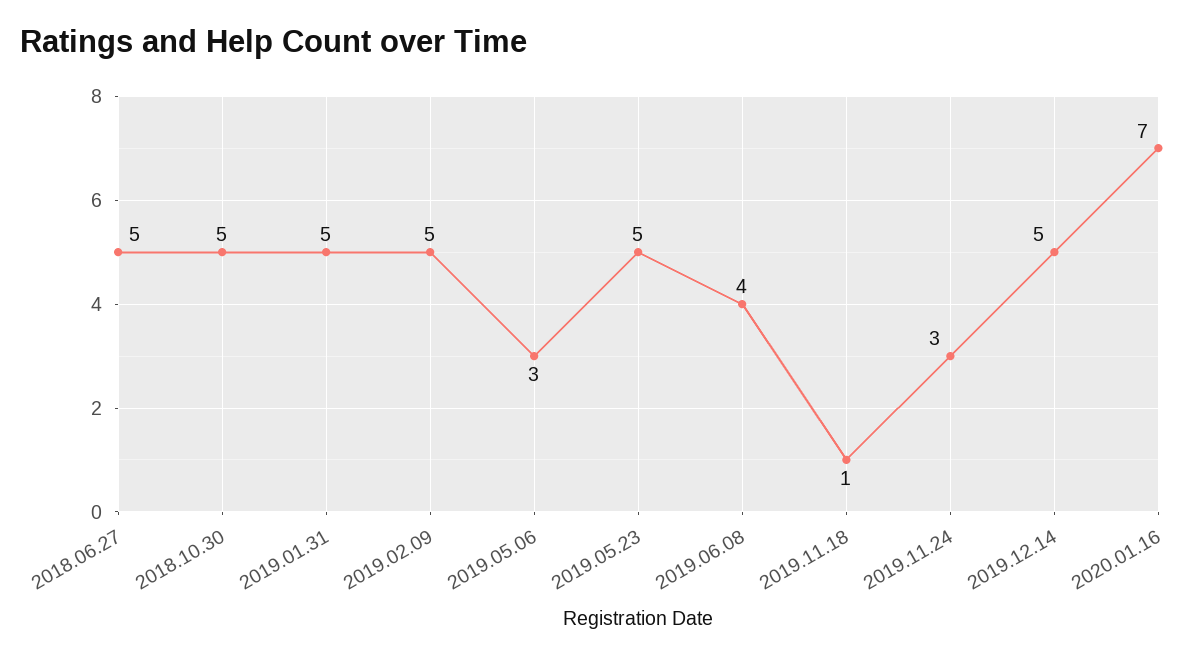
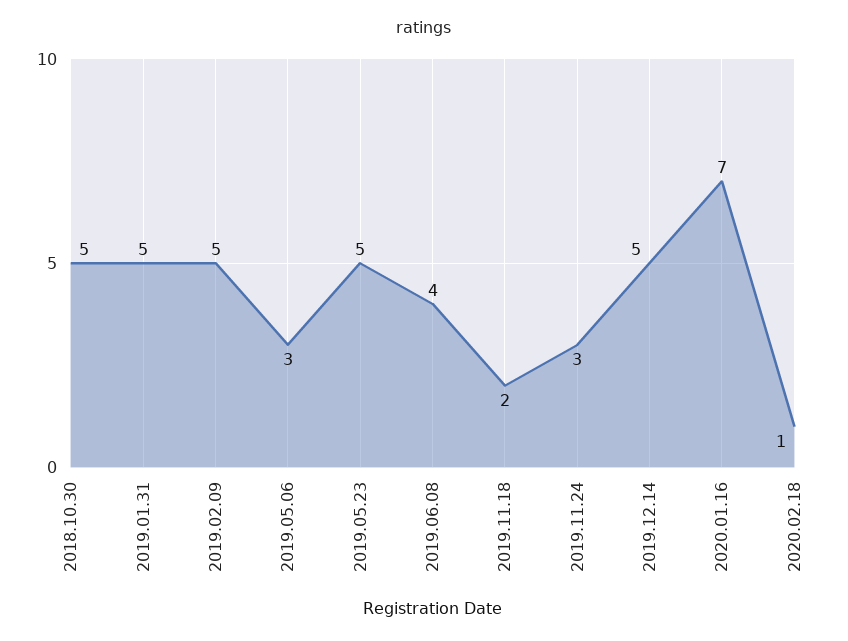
2018.06.27: 5 -> none
2019.11.18: 1 -> 2
2020.02.18: none -> 1

